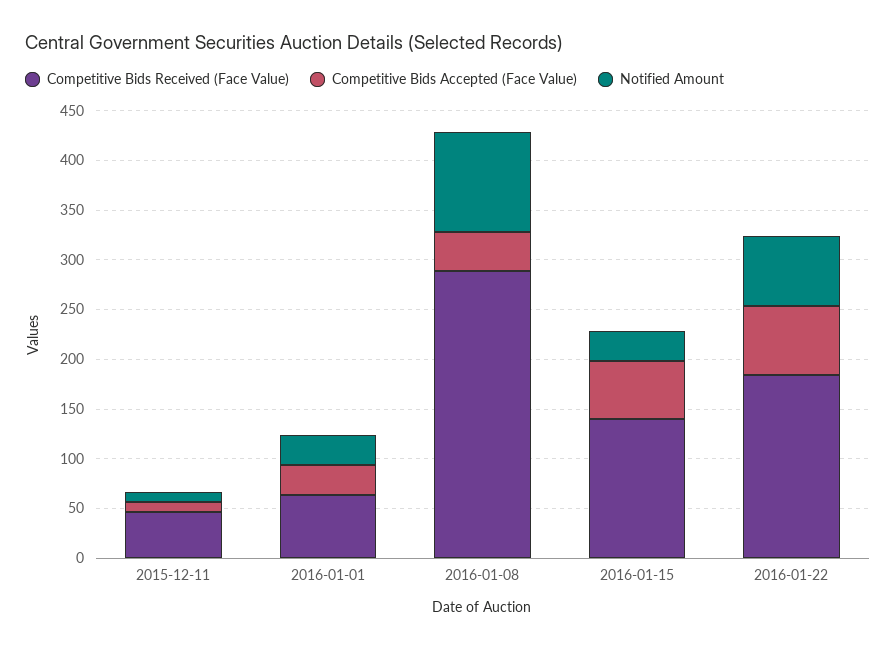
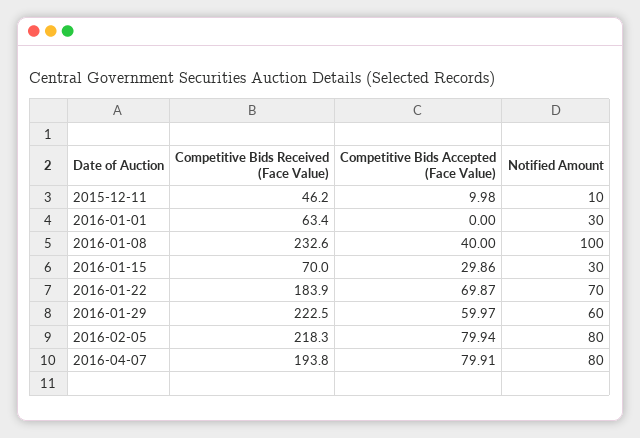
Competitive Bids Accepted (Face Value), 2016-01-01: 30 -> 0
Competitive Bids Received (Face Value), 2016-01-08: 290 -> 232.6
Competitive Bids Received (Face Value), 2016-01-15: 140 -> 70
Competitive Bids Accepted (Face Value), 2016-01-15: 60 -> 29.86
Competitive Bids Received (Face Value), 2016-01-29: none -> 222.5
Competitive Bids Accepted (Face Value), 2016-01-29: none -> 59.97
Notified Amount, 2016-01-29: none -> 60
Competitive Bids Received (Face Value), 2016-02-05: none -> 218.3
Competitive Bids Accepted (Face Value), 2016-02-05: none -> 79.94
Notified Amount, 2016-02-05: none -> 80
Competitive Bids Received (Face Value), 2016-04-07: none -> 193.8
Competitive Bids Accepted (Face Value), 2016-04-07: none -> 79.91
Notified Amount, 2016-04-07: none -> 80

